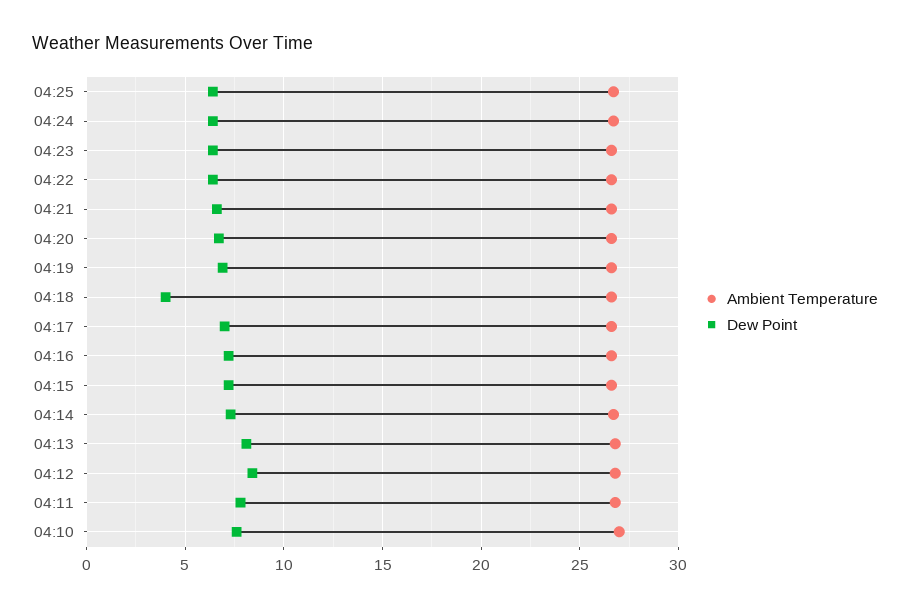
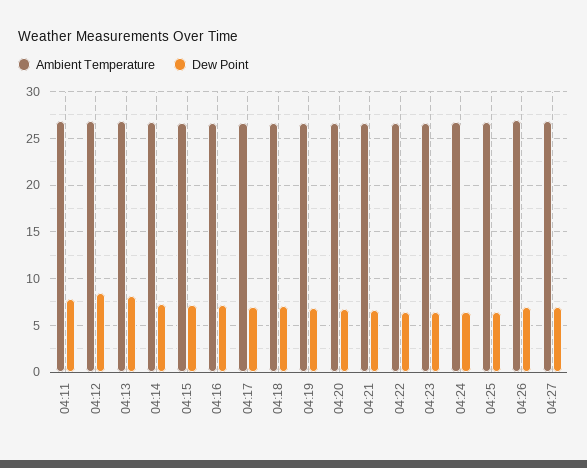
Dew Point, 04:18: 4 -> 7
Ambient Temperature, 04:10: 27 -> none
Dew Point, 04:10: 7.5 -> none
Ambient Temperature, 04:26: none -> 27
Dew Point, 04:26: none -> 7
Ambient Temperature, 04:27: none -> 27
Dew Point, 04:27: none -> 7

